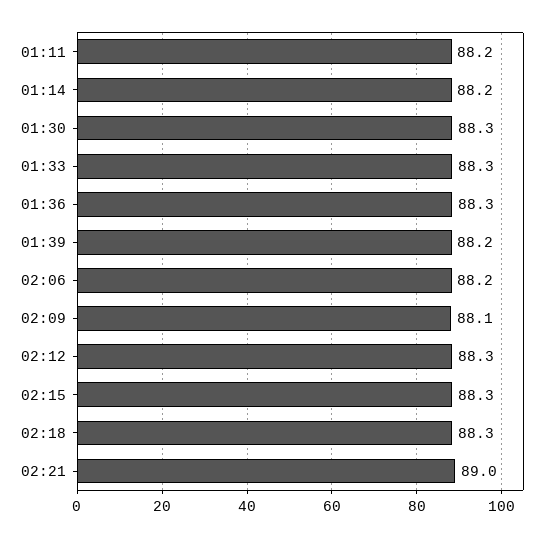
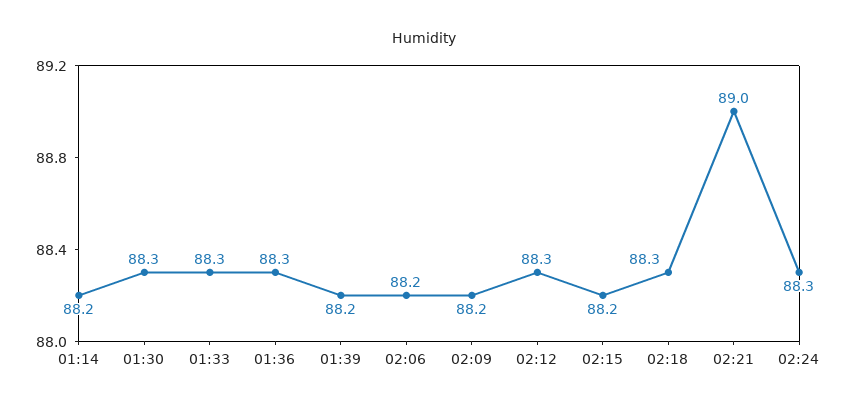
01:11: 88.2 -> none
02:09: 88.1 -> 88.2
02:15: 88.3 -> 88.2
02:24: none -> 88.3

